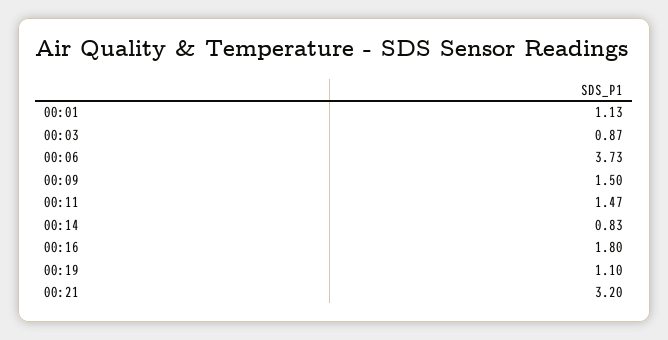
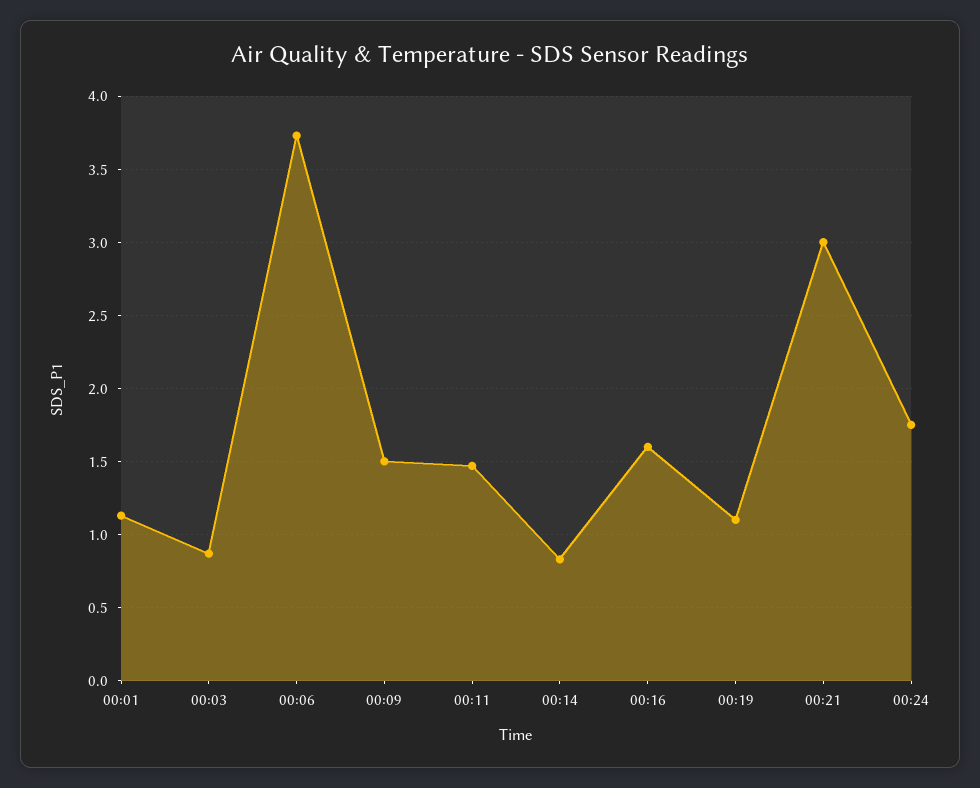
00:16: 1.8 -> 1.6
00:21: 3.2 -> 3
00:24: none -> 1.75

